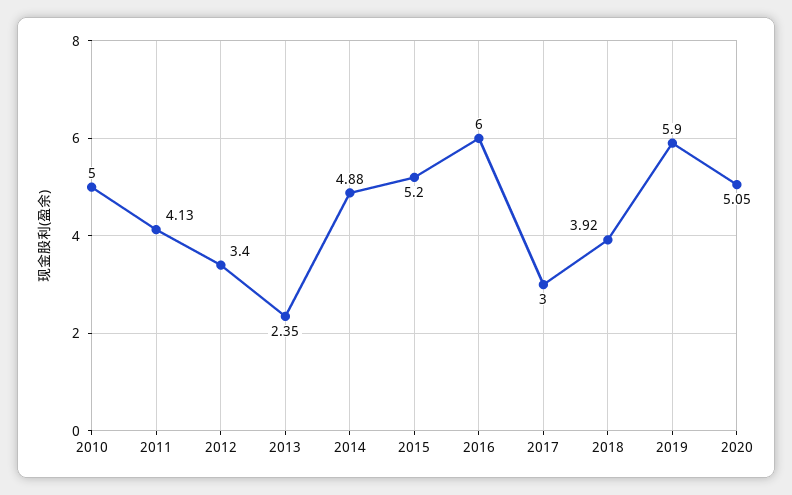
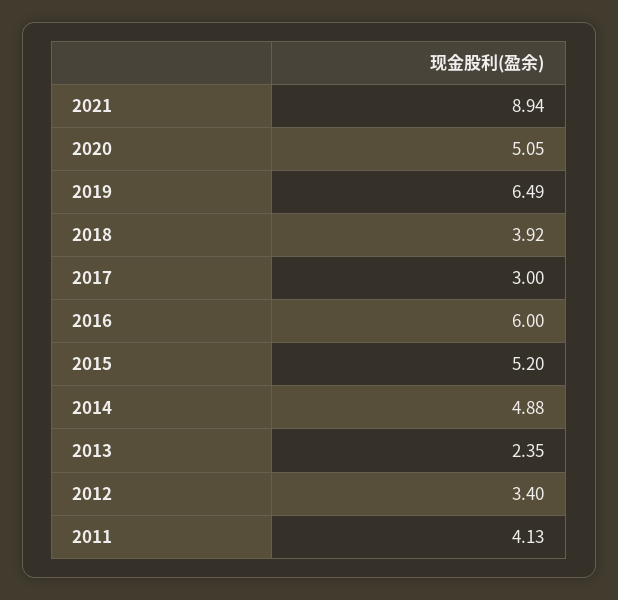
2010: 5 -> none
2019: 5.9 -> 6.49
2021: none -> 8.94

